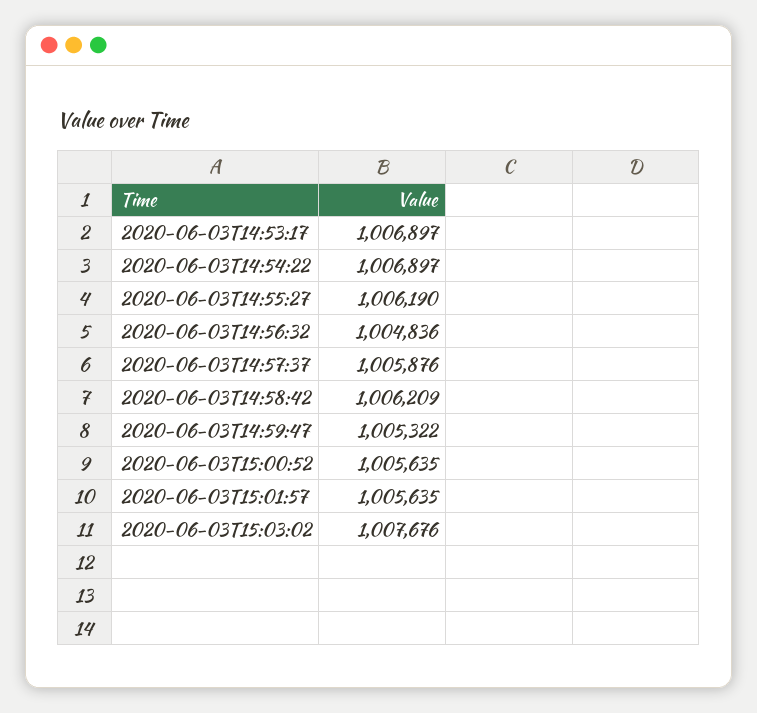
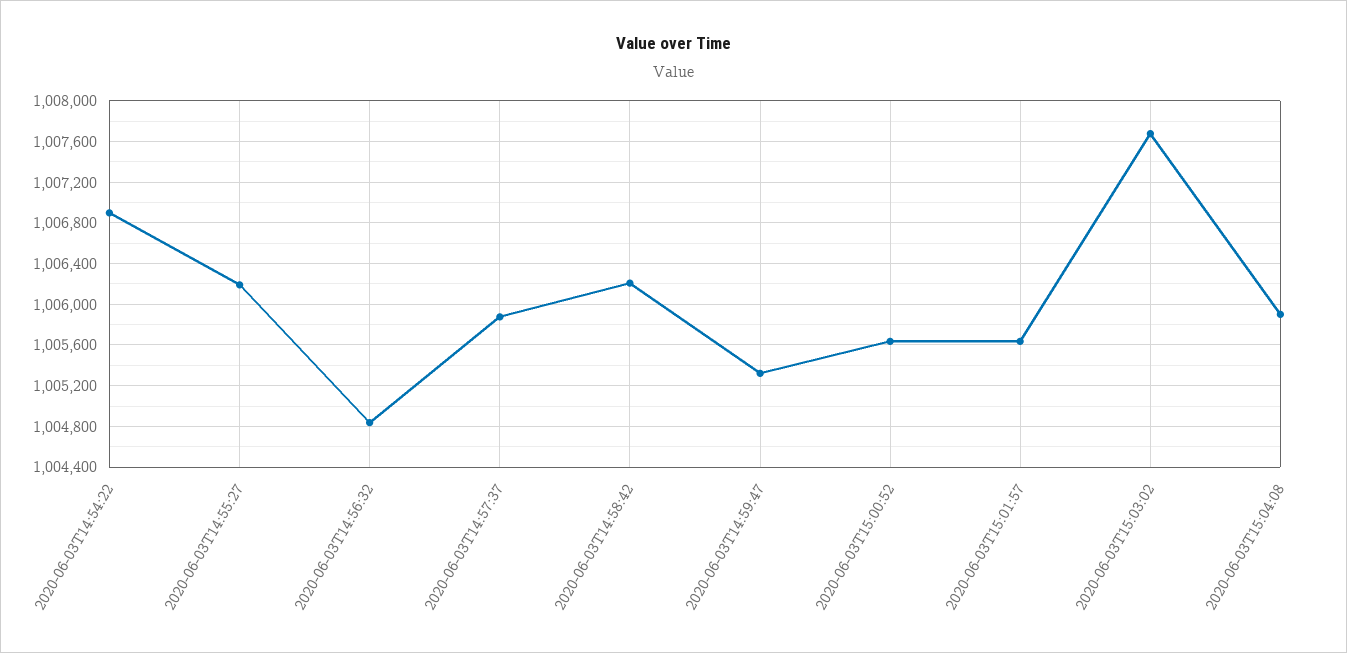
2020-06-03T14:53:17: 1006897 -> none
2020-06-03T15:04:08: none -> 1005900

